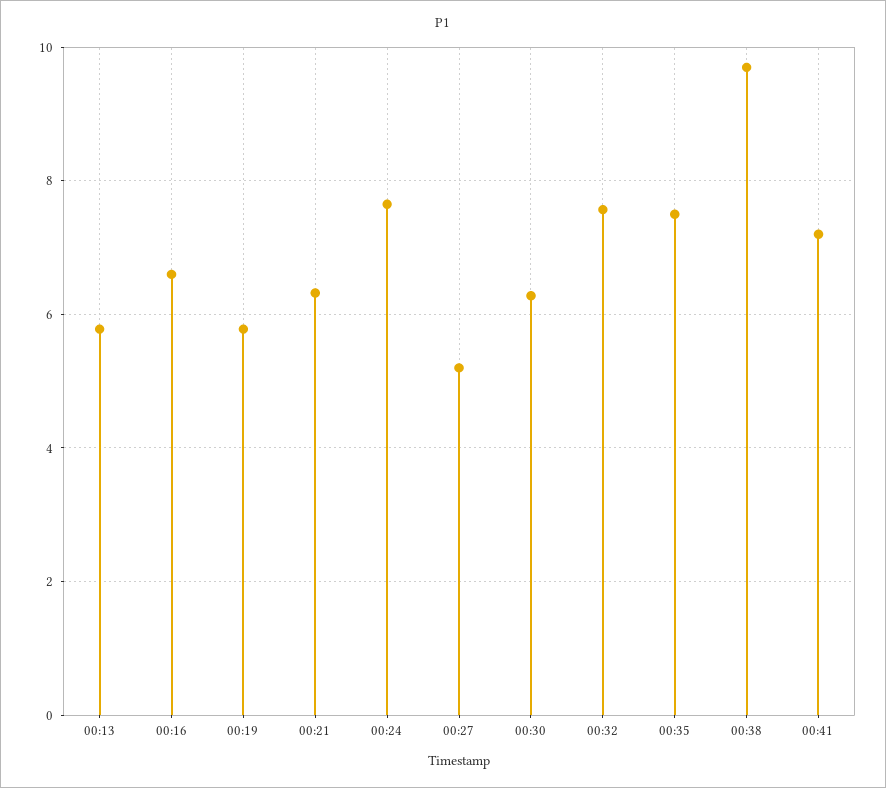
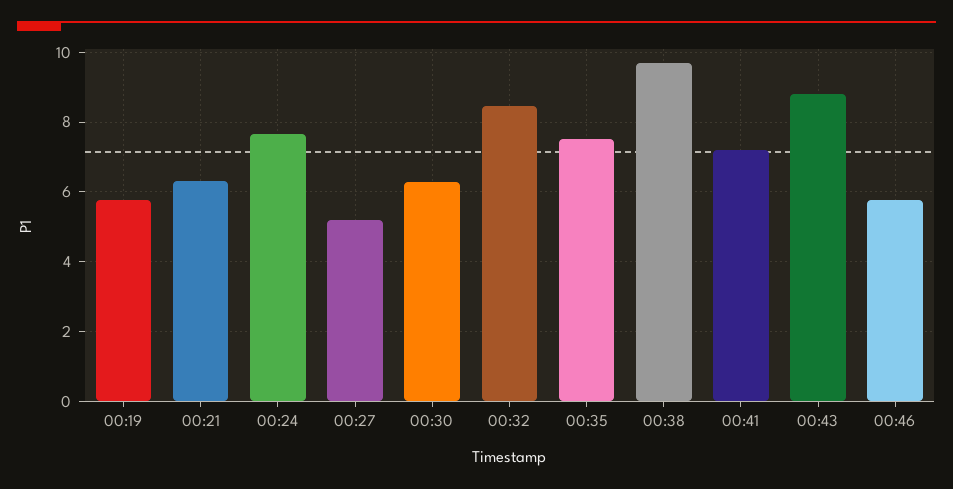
00:13: 5.8 -> none
00:16: 6.6 -> none
00:32: 7.6 -> 8.4
00:43: none -> 8.8
00:46: none -> 5.8

